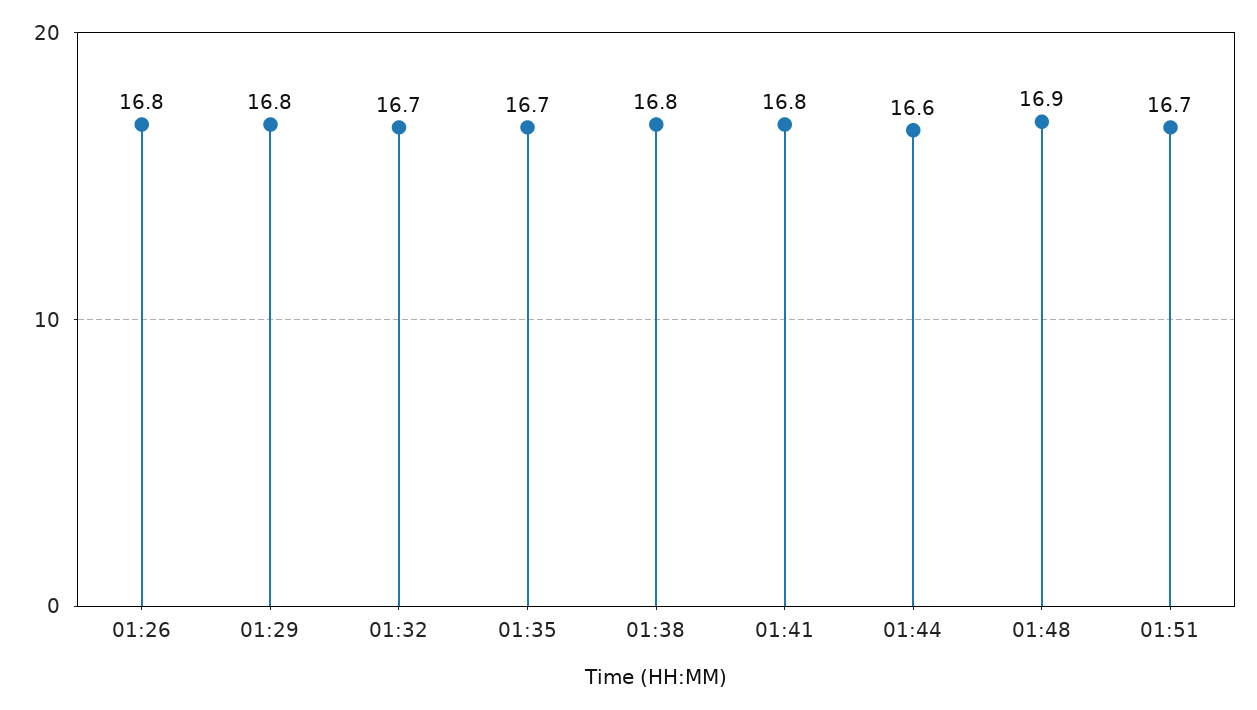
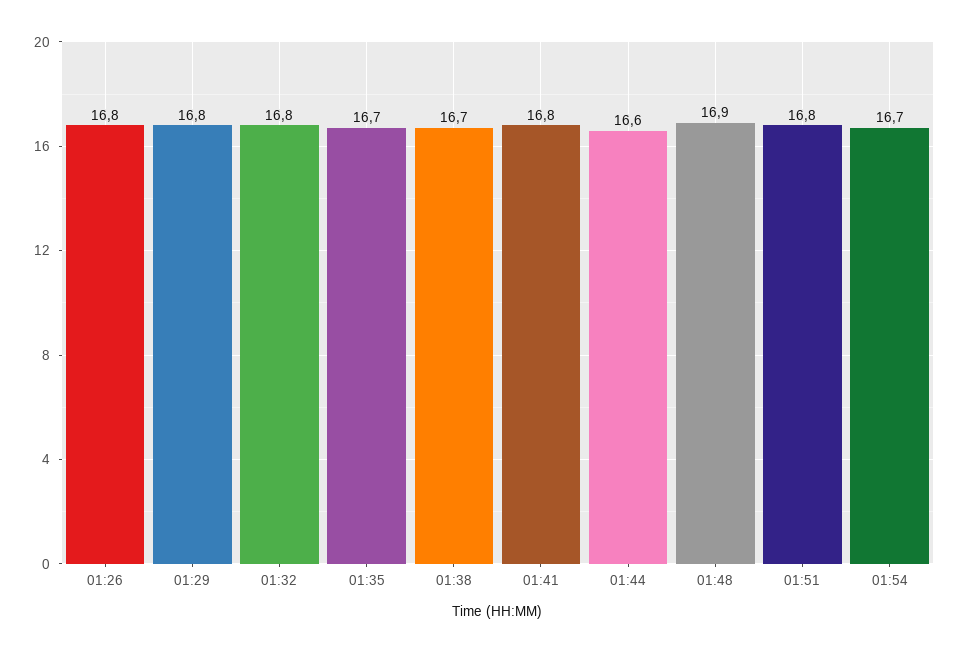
01:32: 16.7 -> 16.8
01:38: 16.8 -> 16.7
01:51: 16.7 -> 16.8
01:54: none -> 16.7

